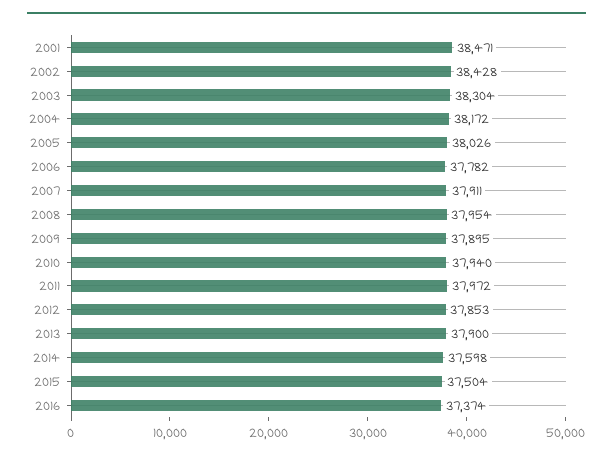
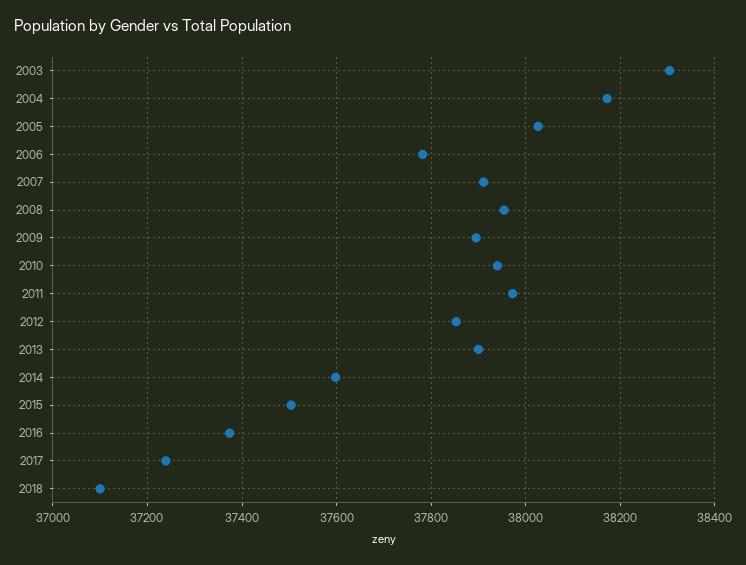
2001: 38471 -> none
2002: 38428 -> none
2017: none -> 37240
2018: none -> 37100

